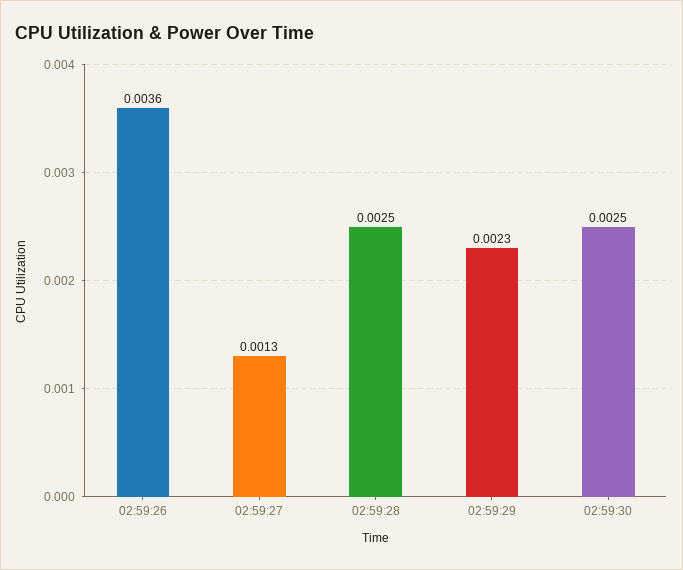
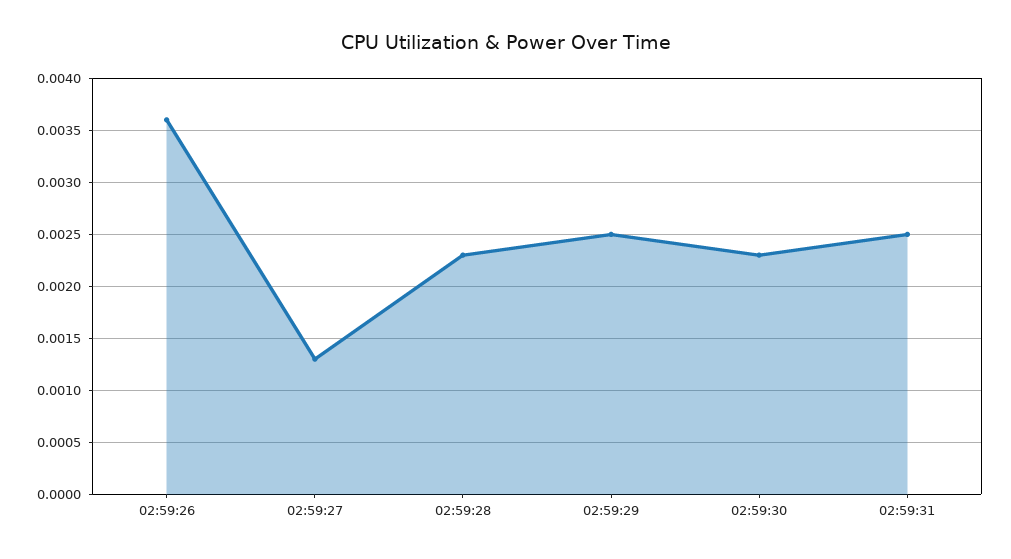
02:59:28: 0.0025 -> 0.0023
02:59:29: 0.0023 -> 0.0025
02:59:30: 0.0025 -> 0.0023
02:59:31: none -> 0.0025

